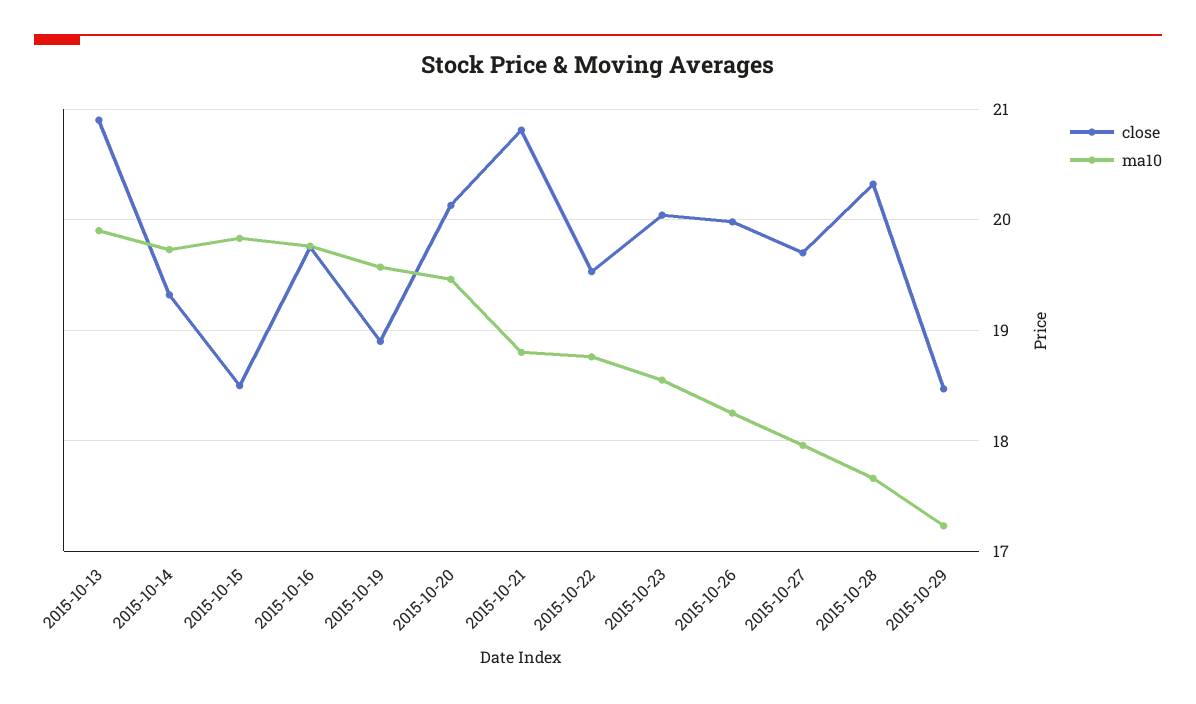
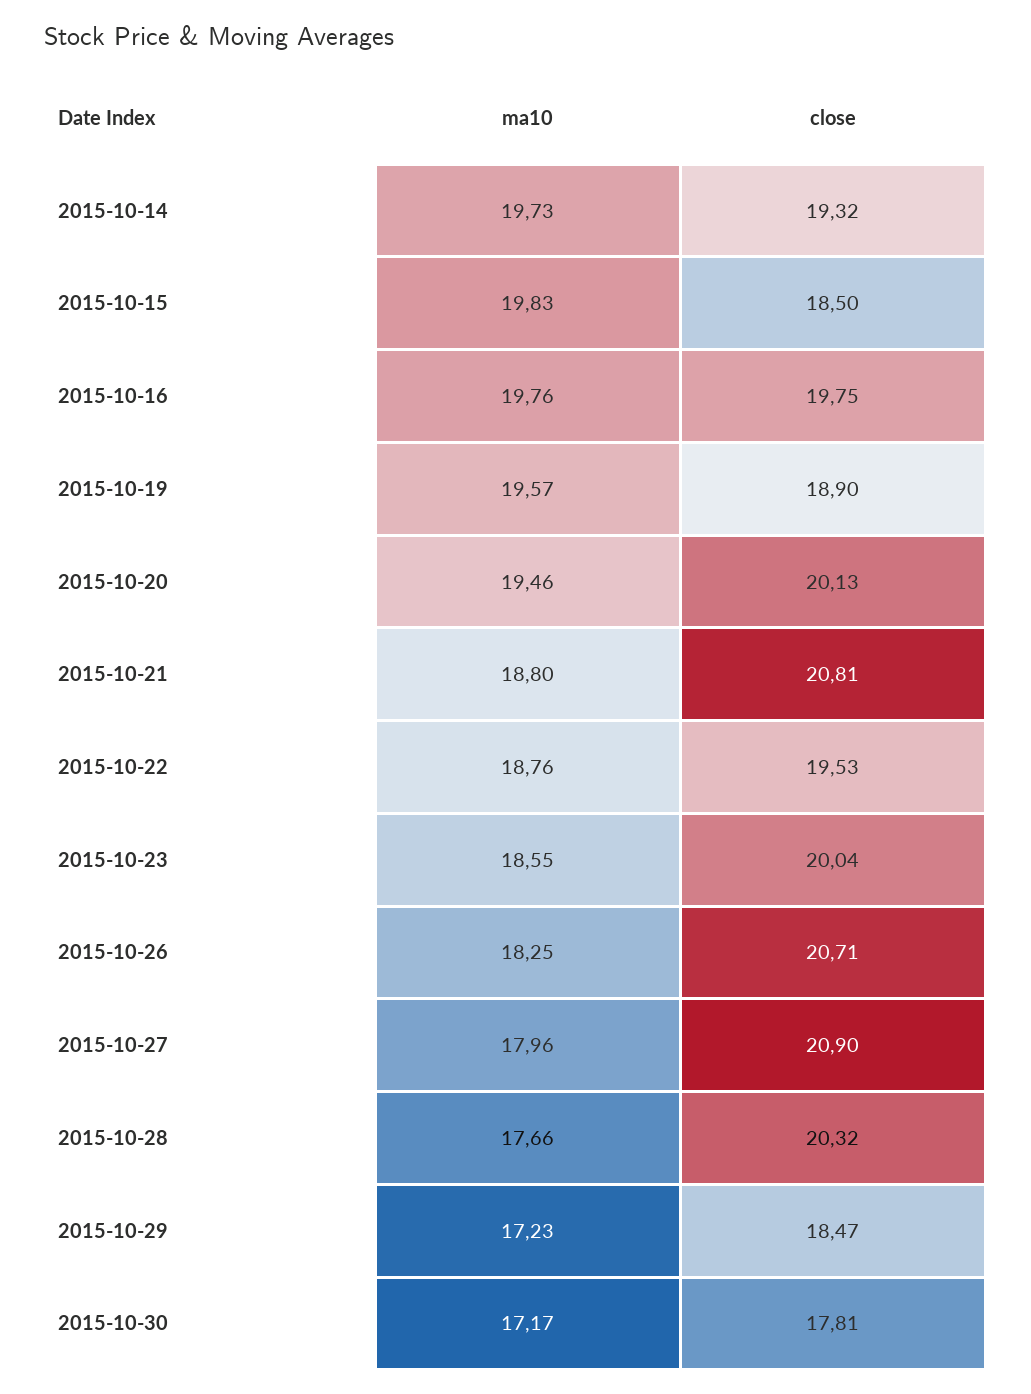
close, 2015-10-13: 20.9 -> none
ma10, 2015-10-13: 19.9 -> none
close, 2015-10-26: 20 -> 20.71
close, 2015-10-27: 19.7 -> 20.9
ma10, 2015-10-30: none -> 17.17
close, 2015-10-30: none -> 17.81

